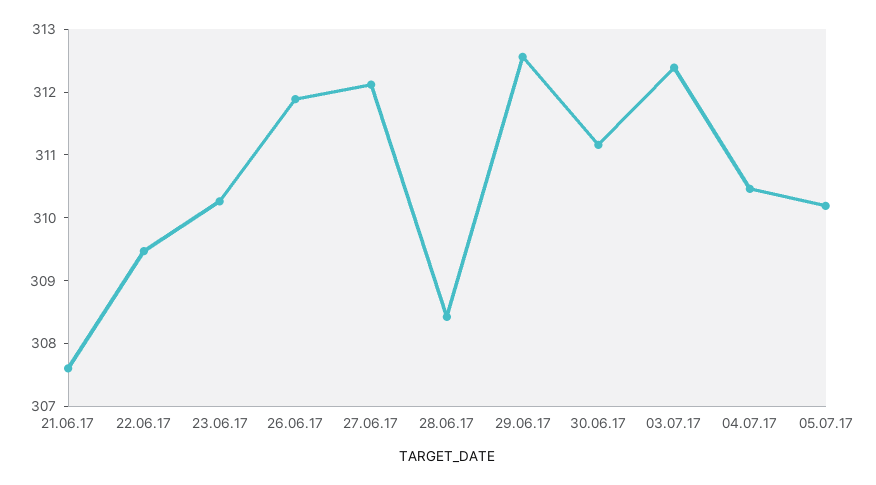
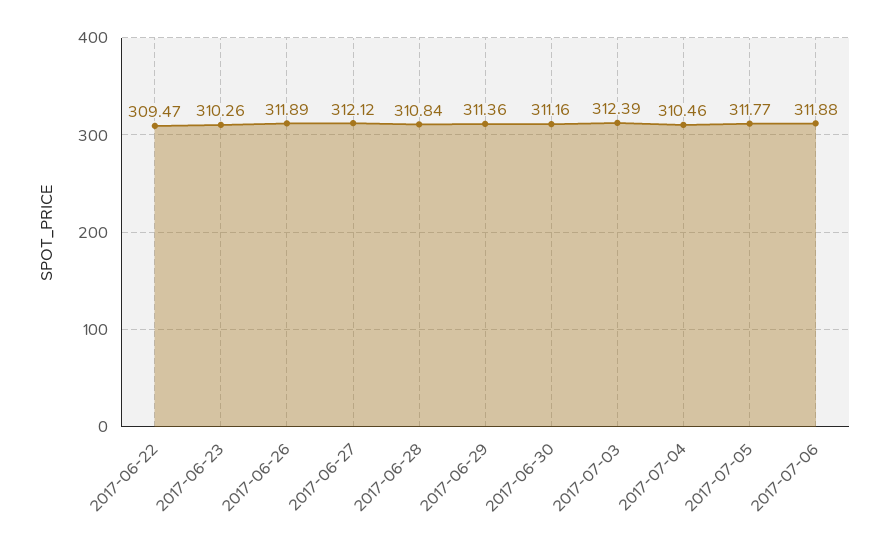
21.06.17: 307.6 -> none
28.06.17: 308.4 -> 310.84
29.06.17: 312.6 -> 311.36
05.07.17: 310.2 -> 311.77
2017-07-06: none -> 311.88

